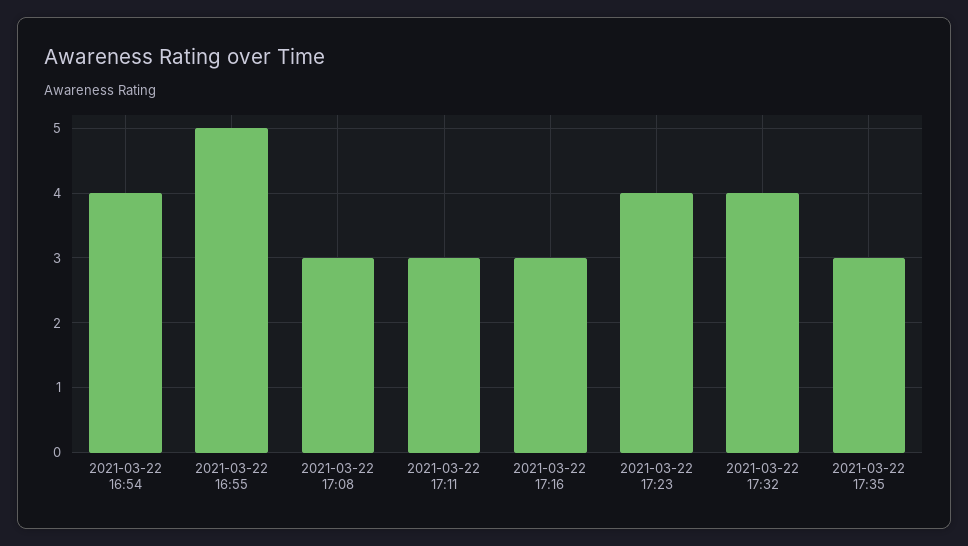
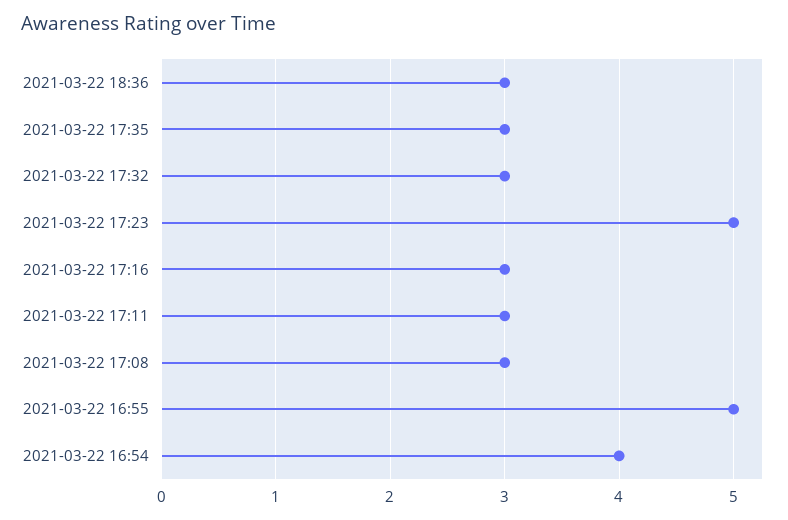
2021-03-22 17:23: 4 -> 5
2021-03-22 17:32: 4 -> 3
2021-03-22 18:36: none -> 3

